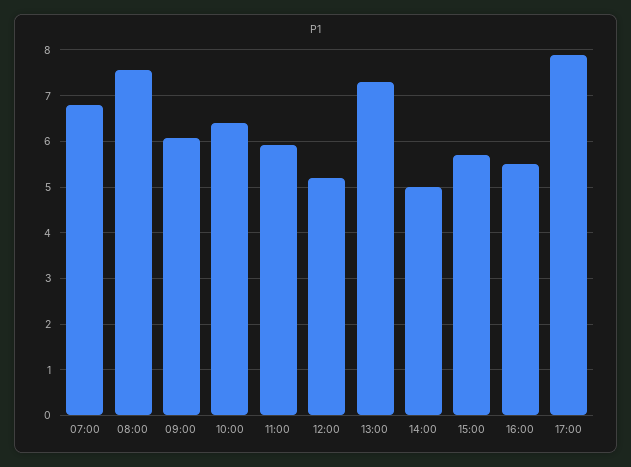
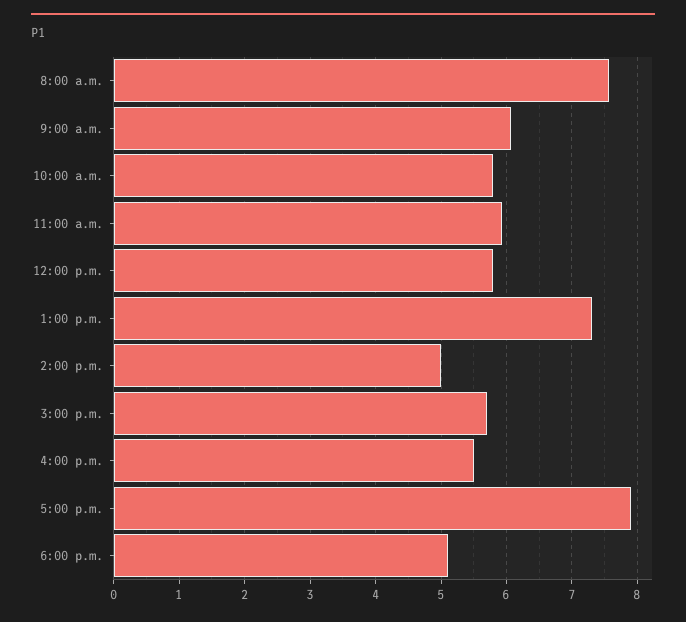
07:00: 6.8 -> none
10:00: 6.4 -> 5.8
12:00: 5.2 -> 5.8
6:00 p.m.: none -> 5.1

